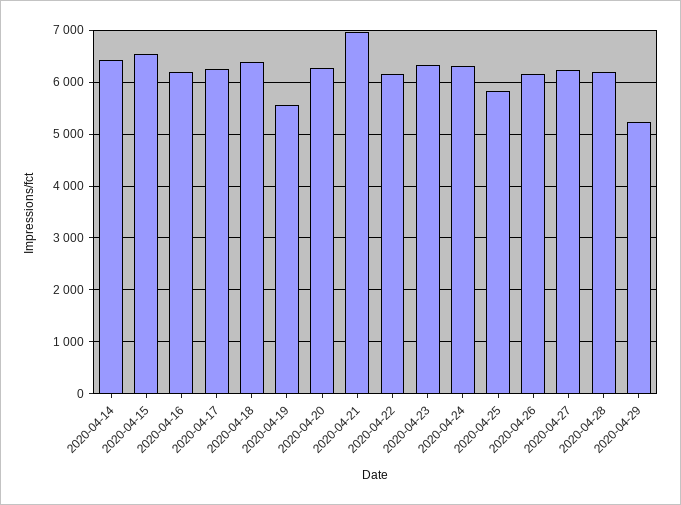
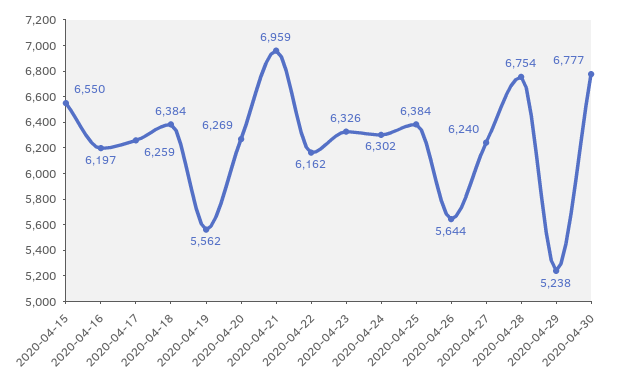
2020-04-14: 6400 -> none
2020-04-25: 5800 -> 6384
2020-04-26: 6200 -> 5644
2020-04-28: 6200 -> 6754
2020-04-30: none -> 6777

